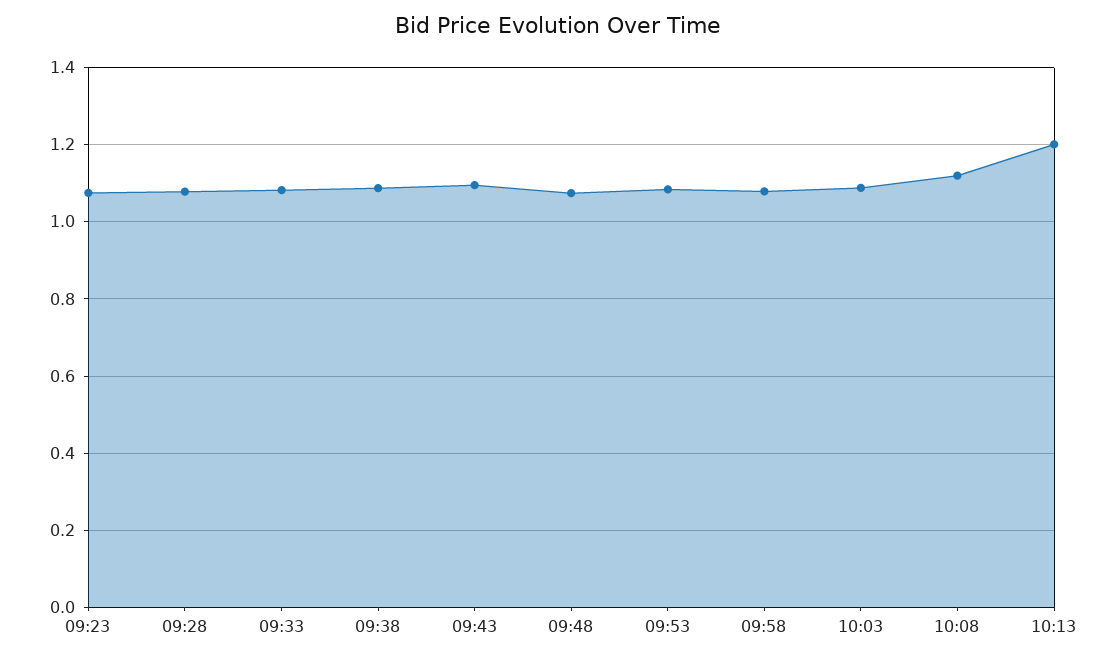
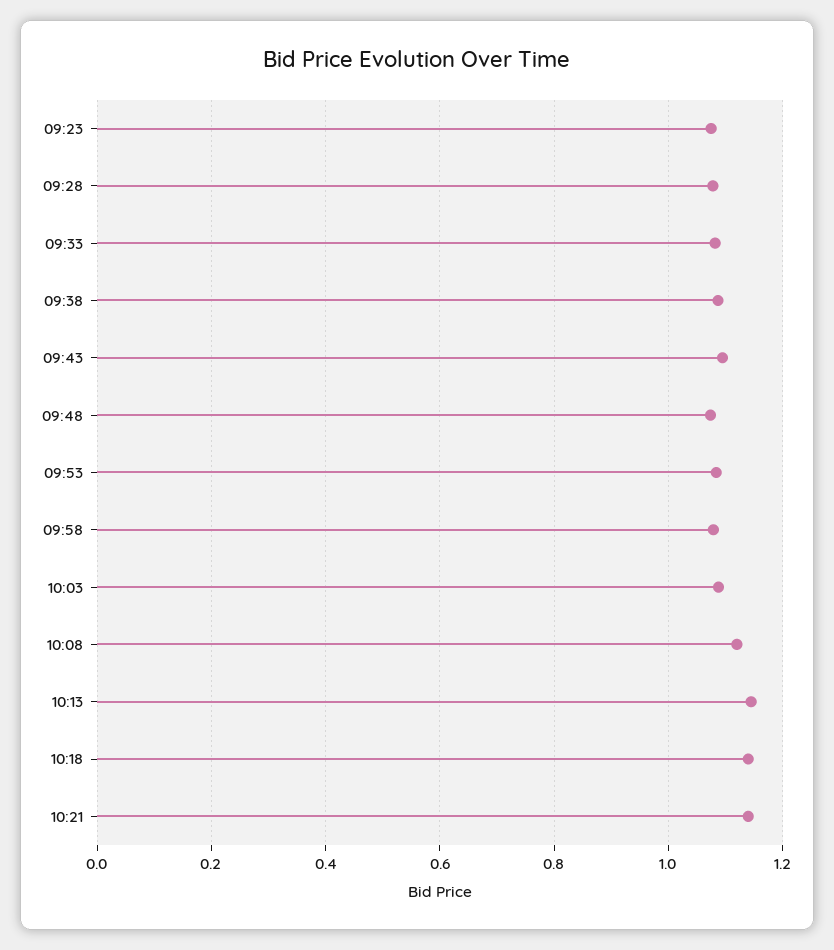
10:13: 1.2 -> 1.14
10:18: none -> 1.14
10:21: none -> 1.14

